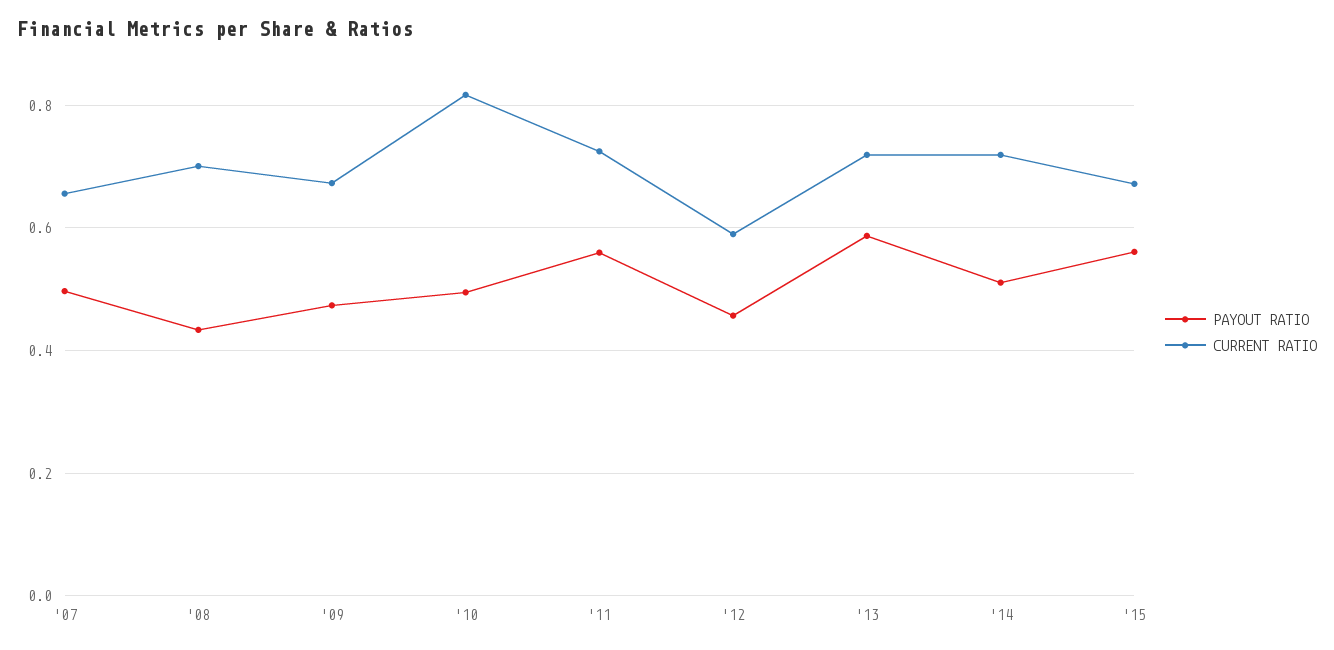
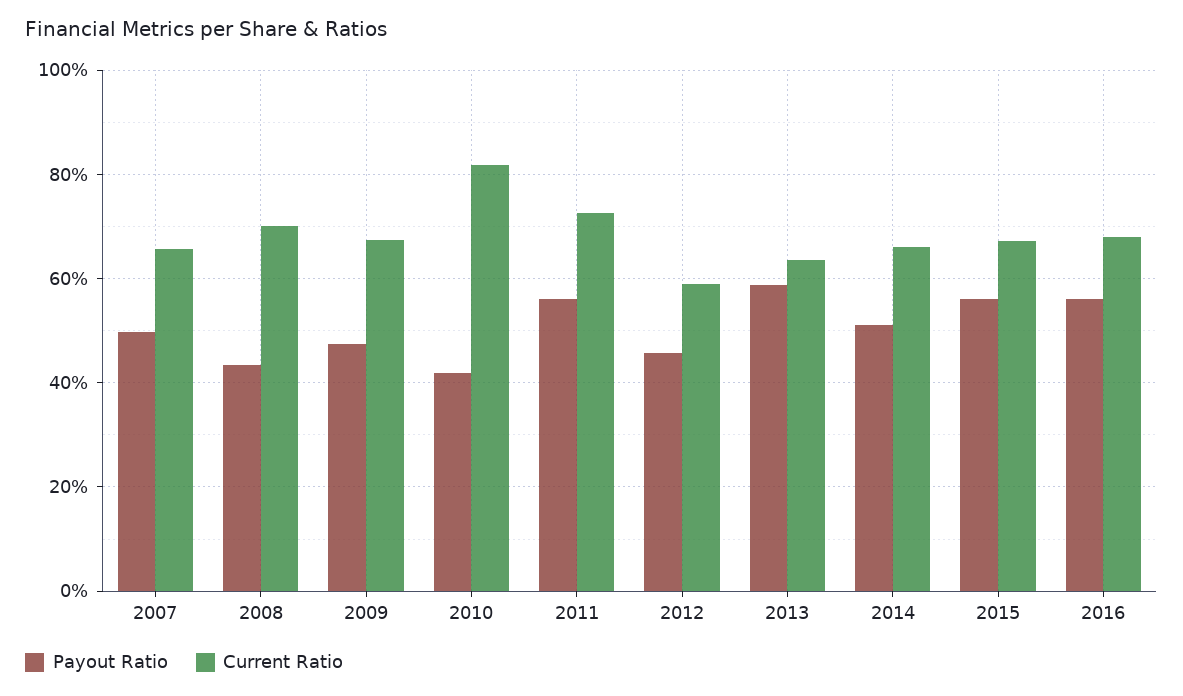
PAYOUT RATIO, '10: 0.5 -> 0.42
CURRENT RATIO, '13: 0.72 -> 0.64
CURRENT RATIO, '14: 0.72 -> 0.66
PAYOUT RATIO, 2016: none -> 0.56
CURRENT RATIO, 2016: none -> 0.68

